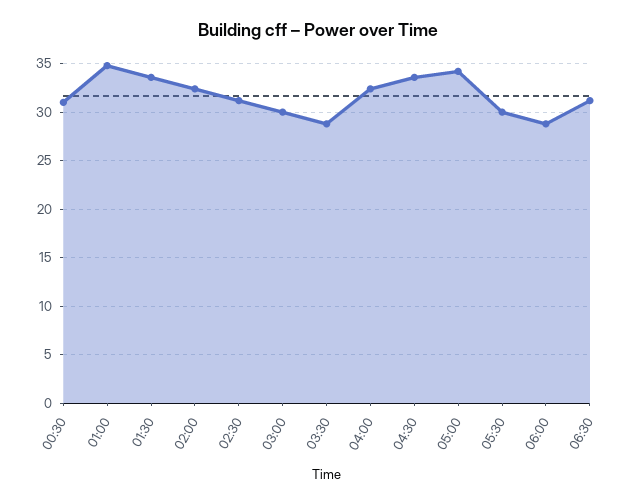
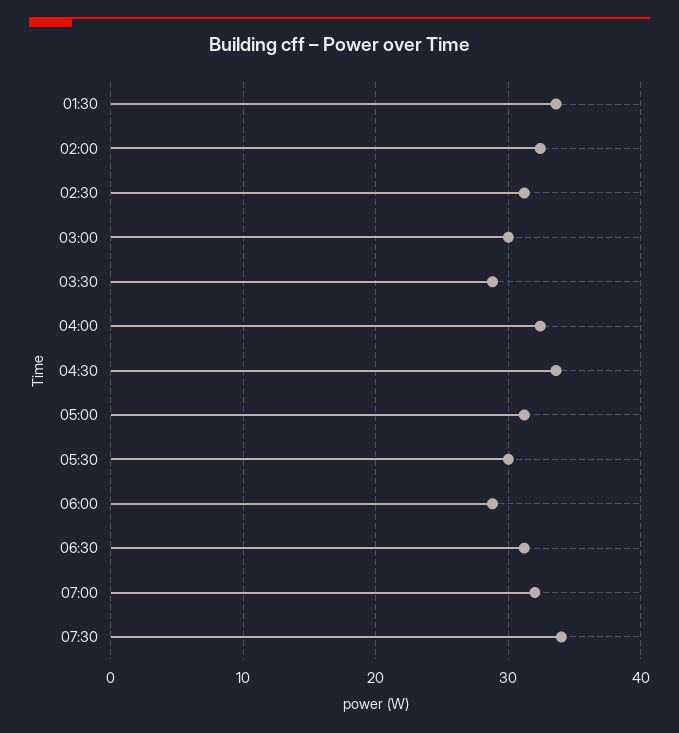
00:30: 31 -> none
01:00: 35 -> none
05:00: 34 -> 31
07:00: none -> 32
07:30: none -> 34

